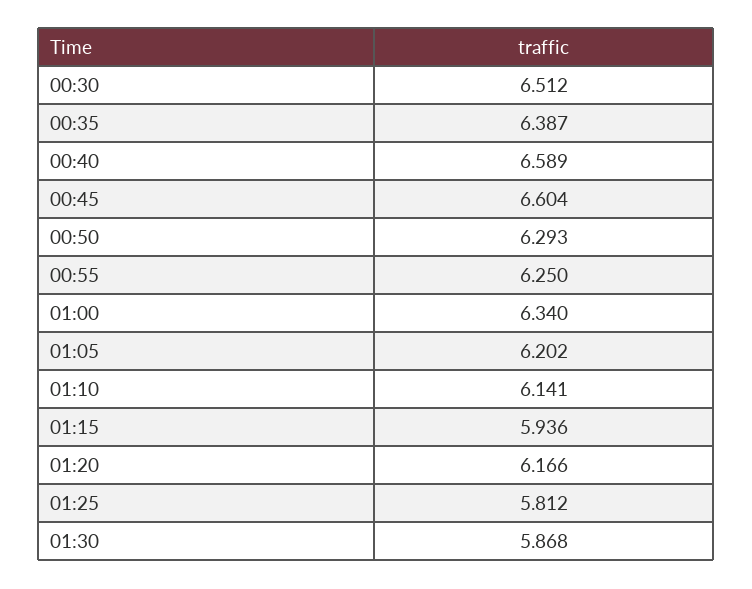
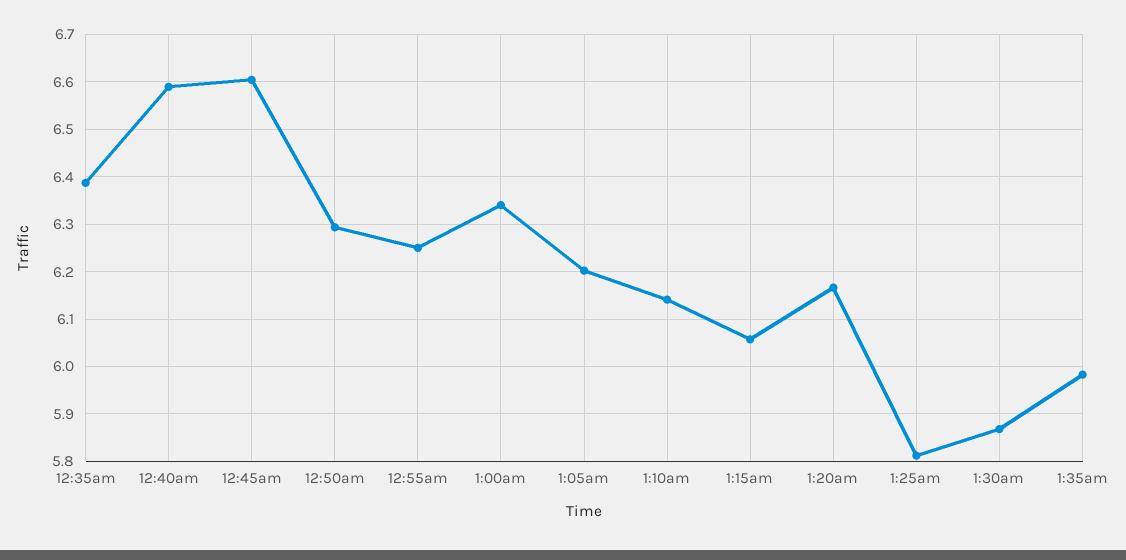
00:30: 6.512 -> none
01:15: 5.936 -> 6.06
1:35am: none -> 5.98

